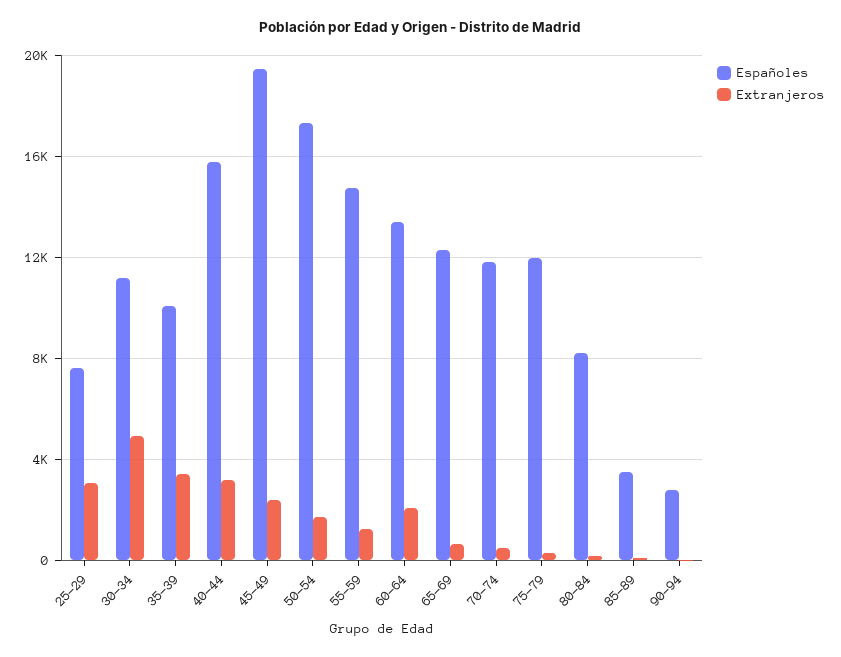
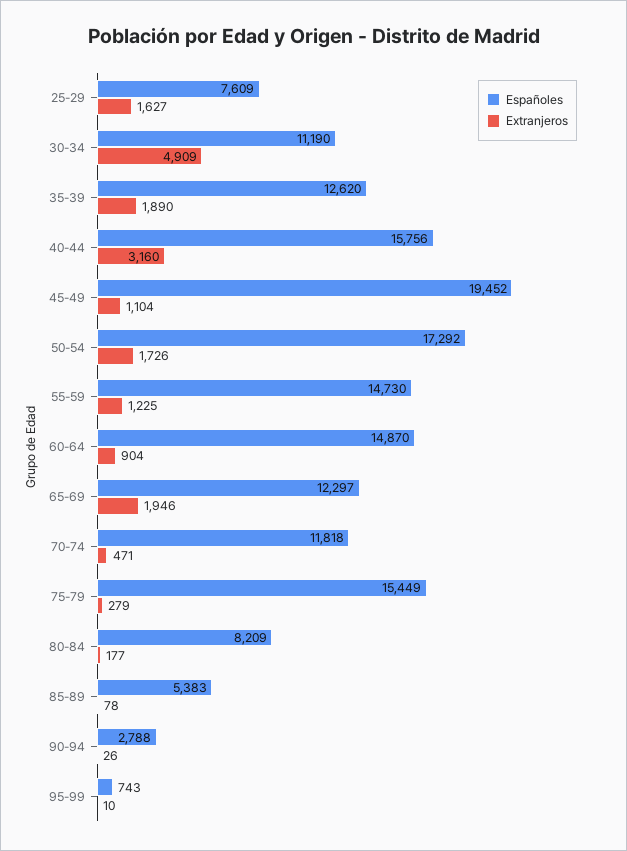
Extranjeros, 25-29: 3000 -> 1627
Españoles, 35-39: 10000 -> 12620
Extranjeros, 35-39: 3500 -> 1890
Extranjeros, 45-49: 2500 -> 1104
Españoles, 60-64: 13500 -> 14870
Extranjeros, 60-64: 2000 -> 904
Extranjeros, 65-69: 500 -> 1946
Españoles, 75-79: 12000 -> 15449
Españoles, 85-89: 3500 -> 5383
Españoles, 95-99: none -> 743
Extranjeros, 95-99: none -> 10

